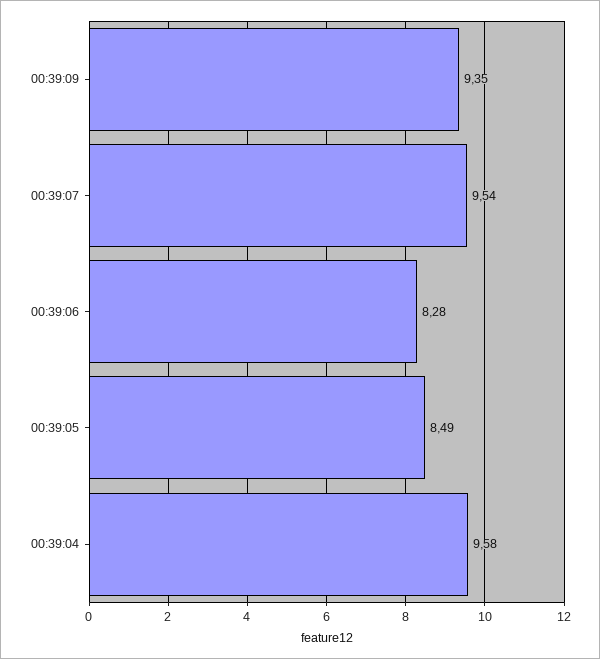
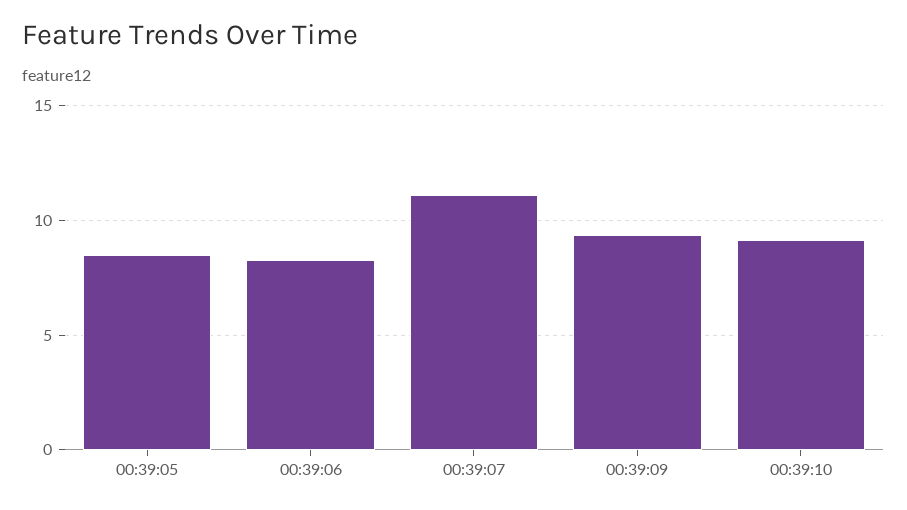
00:39:07: 9.54 -> 11
00:39:04: 9.58 -> none
00:39:10: none -> 9

